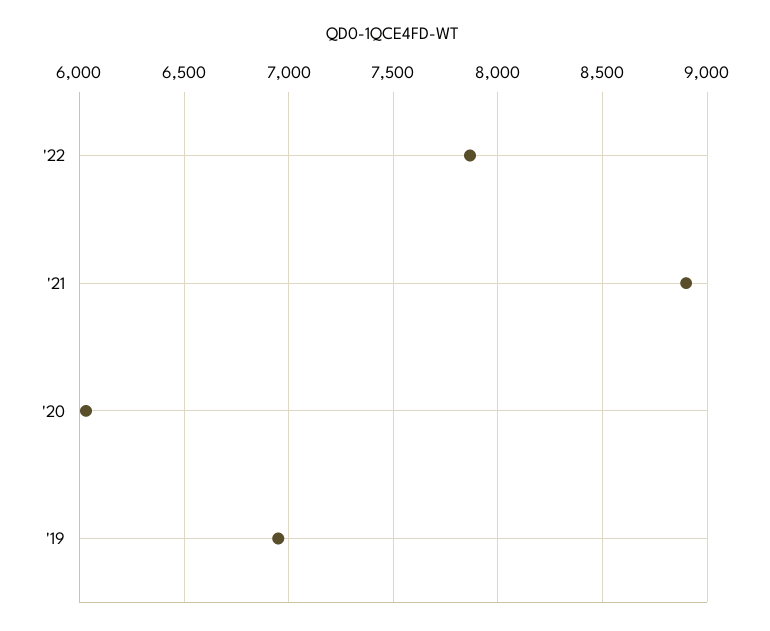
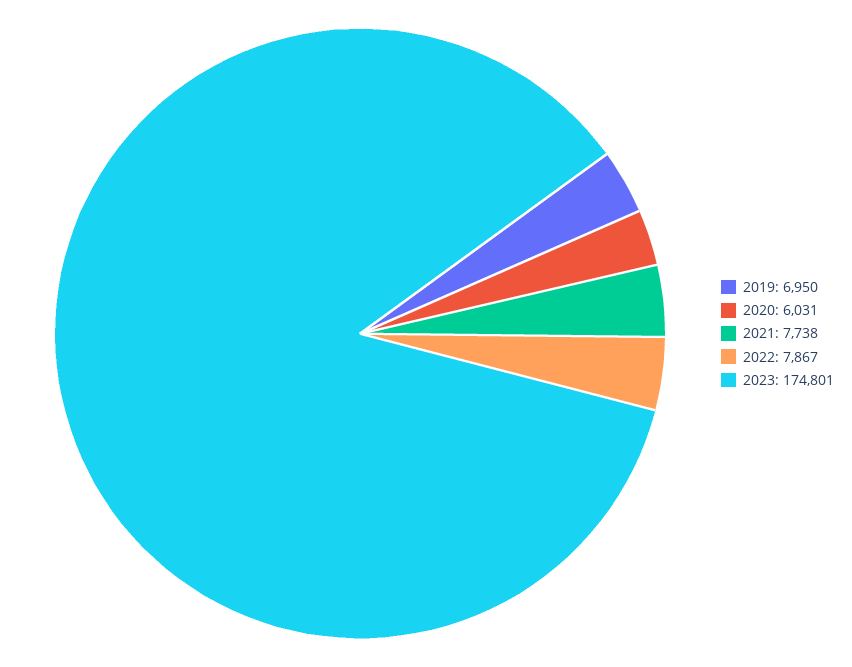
'21: 8900 -> 7738
2023: none -> 174801

